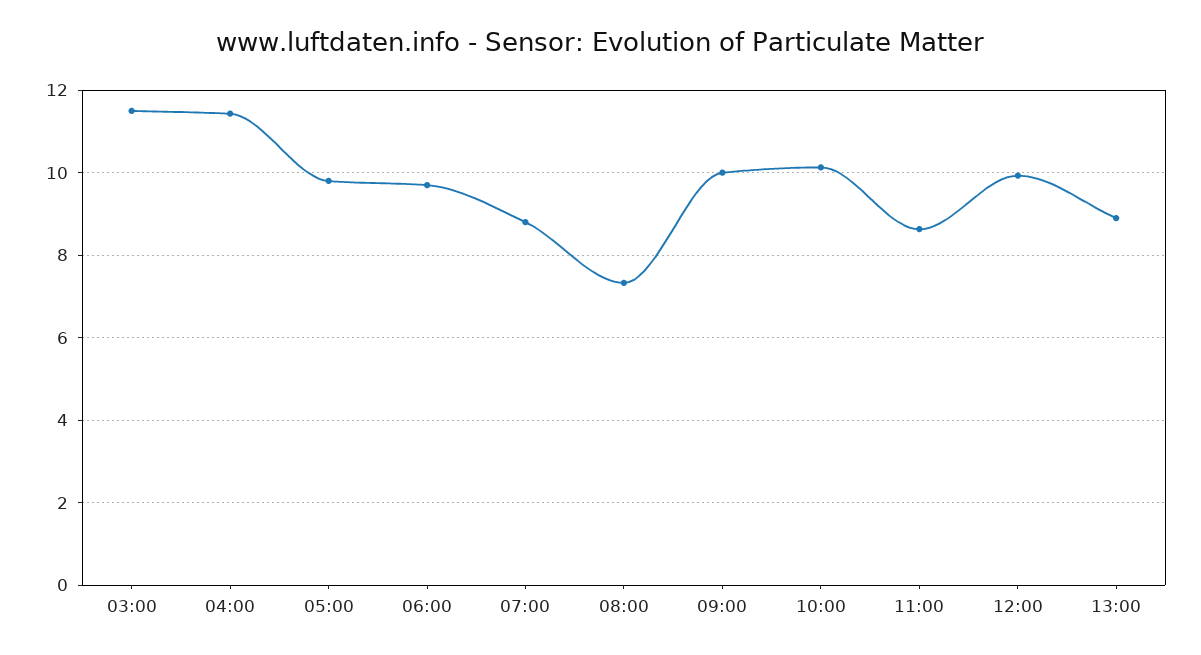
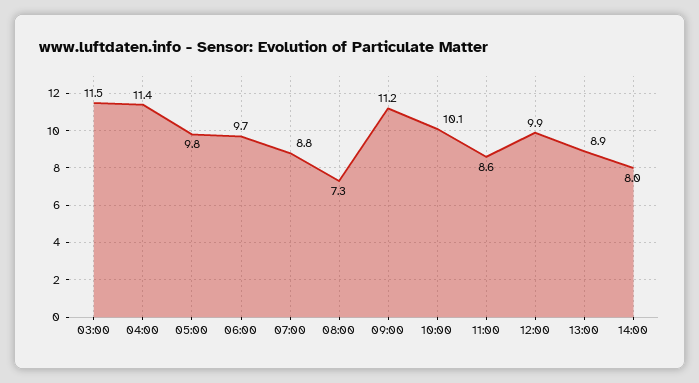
09:00: 10 -> 11.2
14:00: none -> 8

